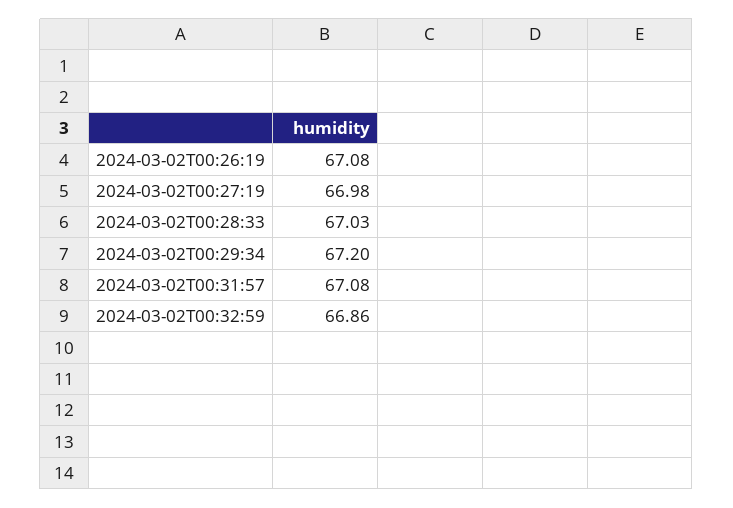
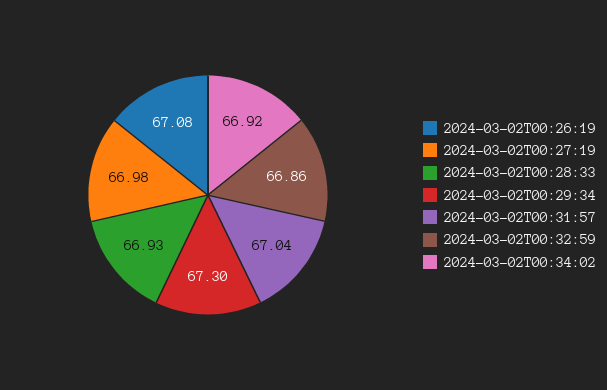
2024-03-02T00:28:33: 67.03 -> 66.93
2024-03-02T00:29:34: 67.2 -> 67.3
2024-03-02T00:31:57: 67.08 -> 67.04
2024-03-02T00:34:02: none -> 66.92

